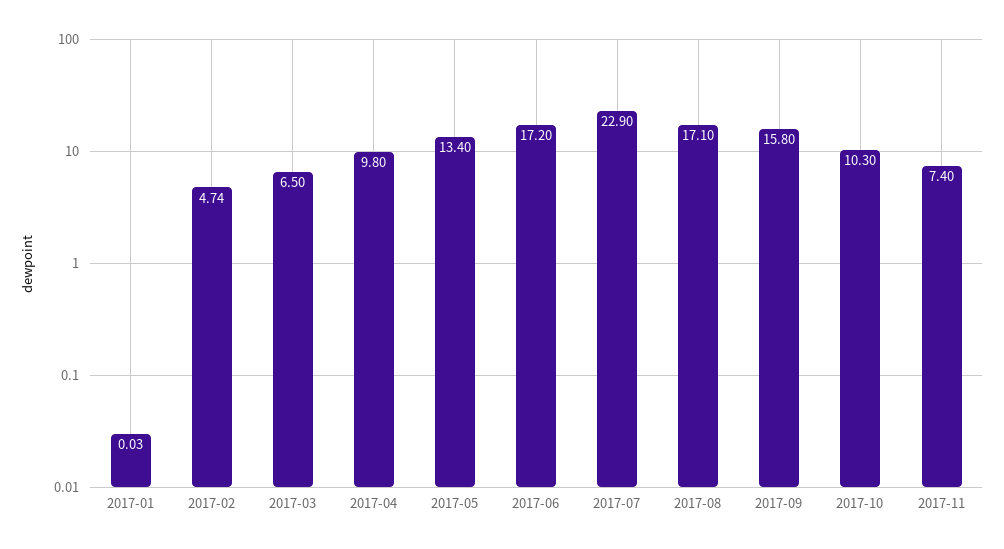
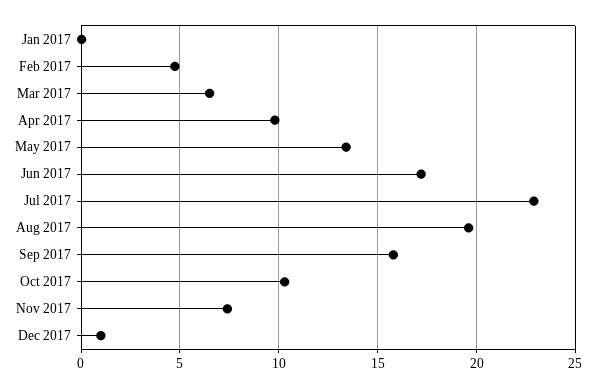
2017-08: 17.1 -> 19.5
Dec 2017: none -> 1

